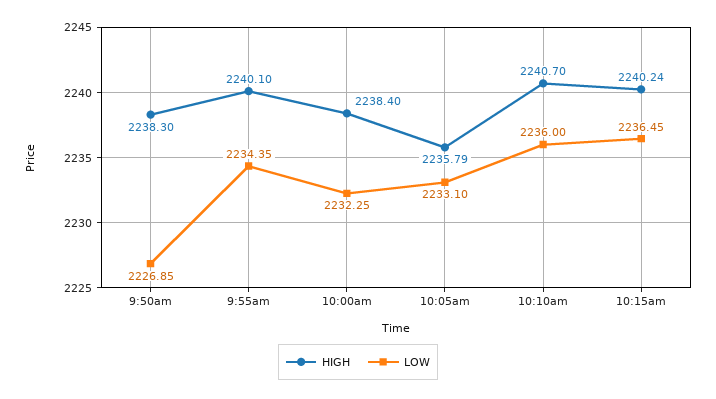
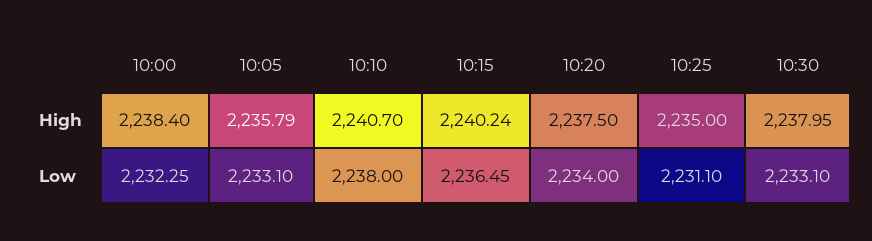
HIGH, 9:50am: 2238.3 -> none
LOW, 9:50am: 2226.85 -> none
HIGH, 9:55am: 2240.1 -> none
LOW, 9:55am: 2234.35 -> none
LOW, 10:10am: 2236 -> 2238
HIGH, 10:20: none -> 2237.5
HIGH, 10:25: none -> 2235
HIGH, 10:30: none -> 2237.95
LOW, 10:20: none -> 2234
LOW, 10:25: none -> 2231.1
LOW, 10:30: none -> 2233.1

